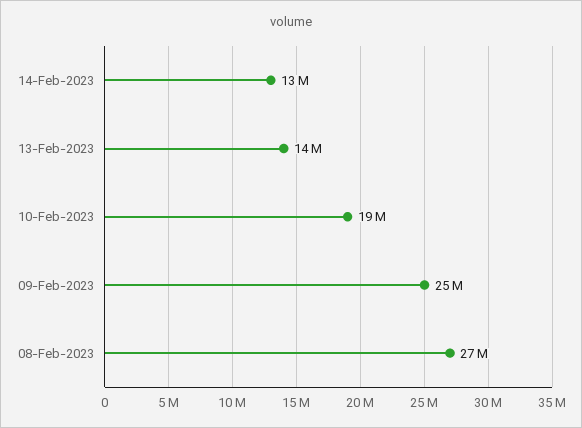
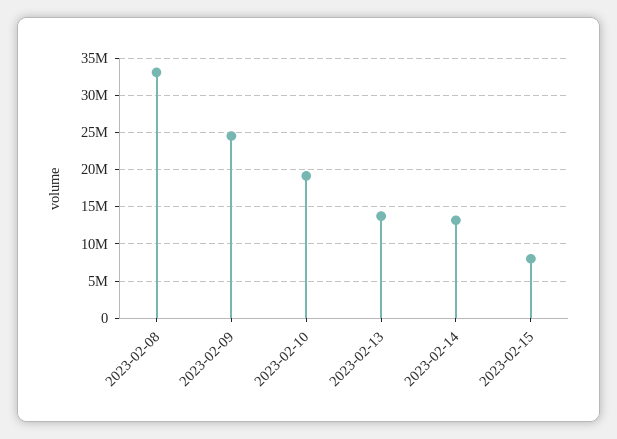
08-Feb-2023: 27000000 -> 33000000
2023-02-15: none -> 8000000

